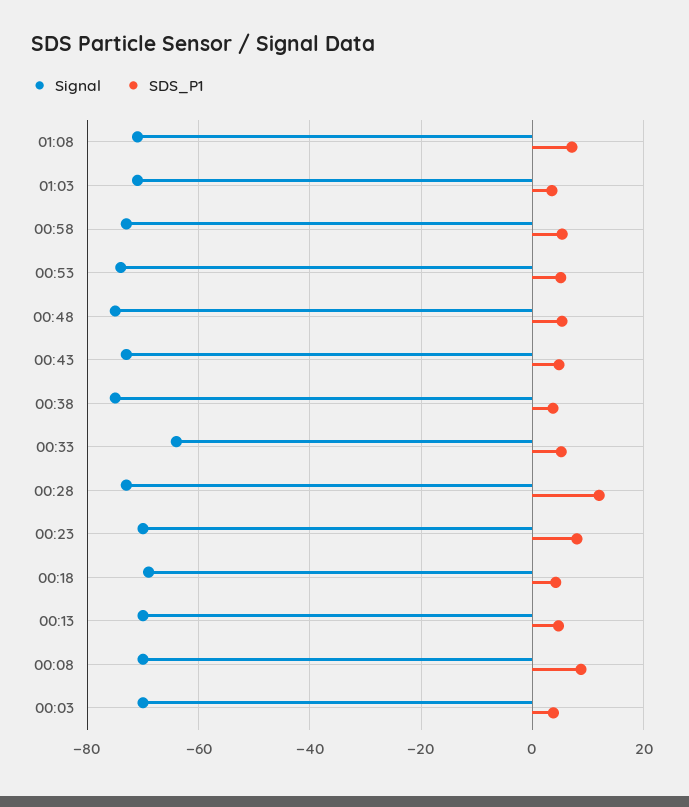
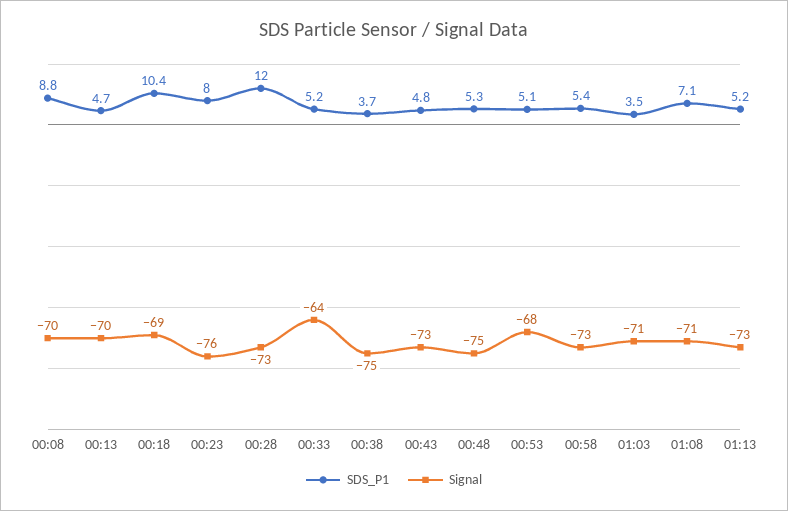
Signal, 00:53: -74 -> -68
Signal, 00:23: -70 -> -76
SDS_P1, 00:18: 4 -> 10.4
Signal, 00:03: -70 -> none
SDS_P1, 00:03: 4 -> none
SDS_P1, 01:13: none -> 5.2
Signal, 01:13: none -> -73

